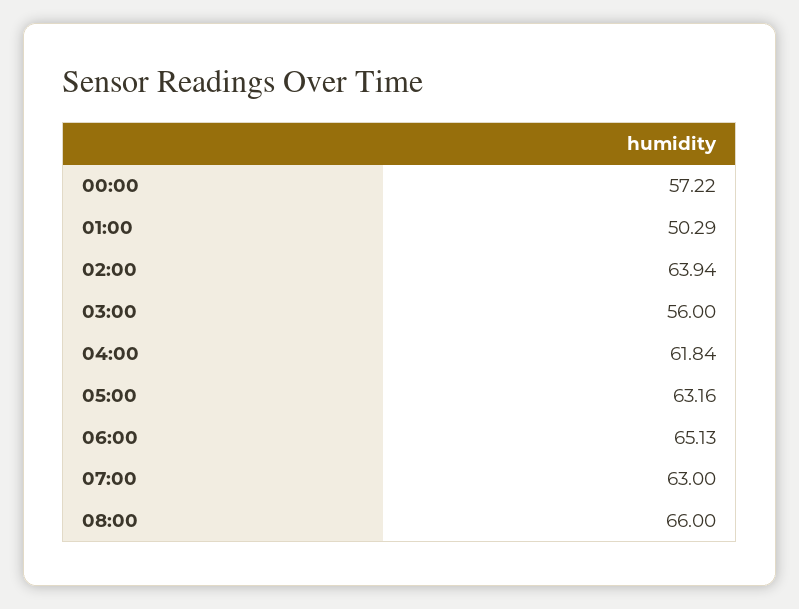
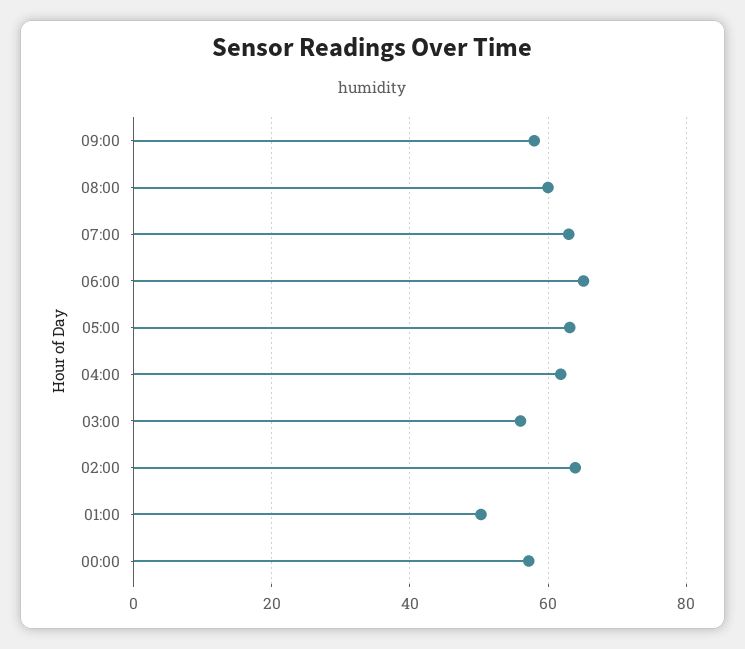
08:00: 66 -> 60
09:00: none -> 58

